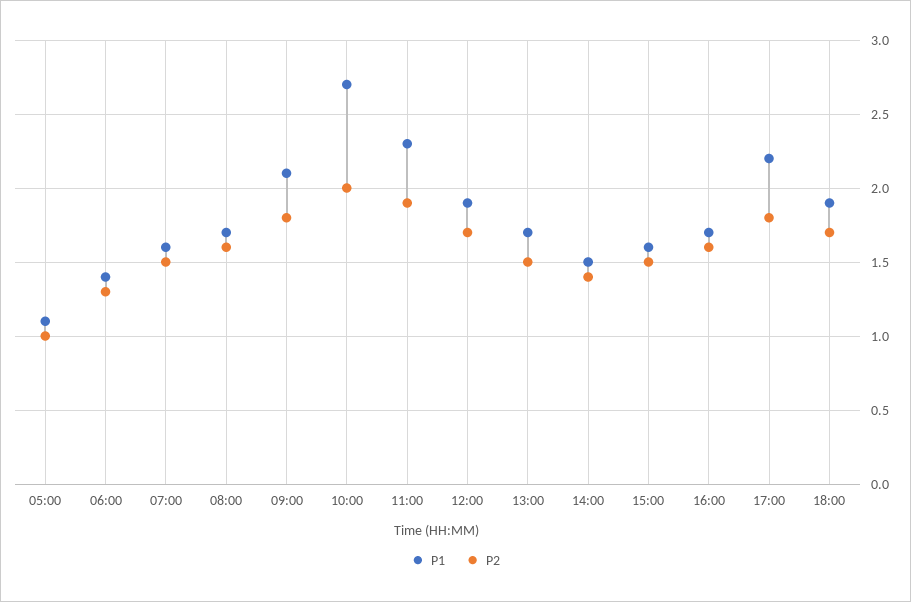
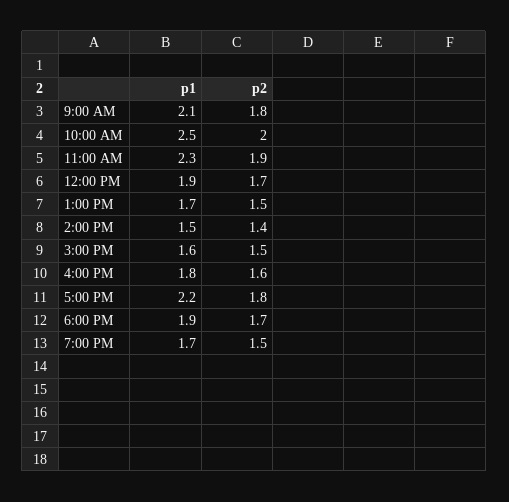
P1, 05:00: 1.1 -> none
P2, 05:00: 1 -> none
P1, 06:00: 1.4 -> none
P2, 06:00: 1.3 -> none
P1, 07:00: 1.6 -> none
P2, 07:00: 1.5 -> none
P1, 08:00: 1.7 -> none
P2, 08:00: 1.6 -> none
P1, 10:00: 2.7 -> 2.5
P1, 16:00: 1.7 -> 1.8
P1, 7:00 PM: none -> 1.7
P2, 7:00 PM: none -> 1.5

